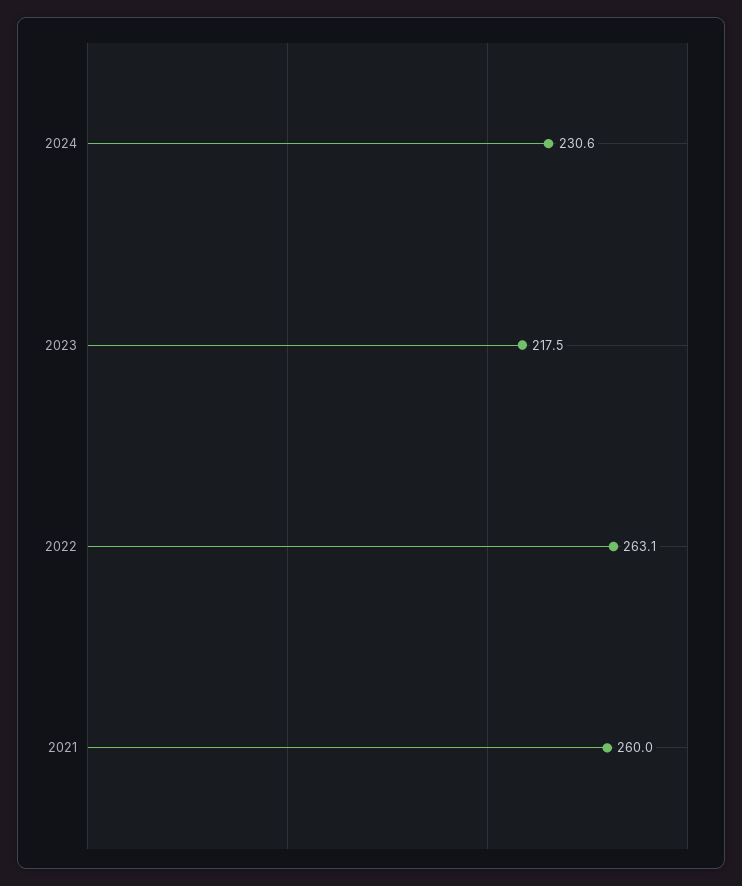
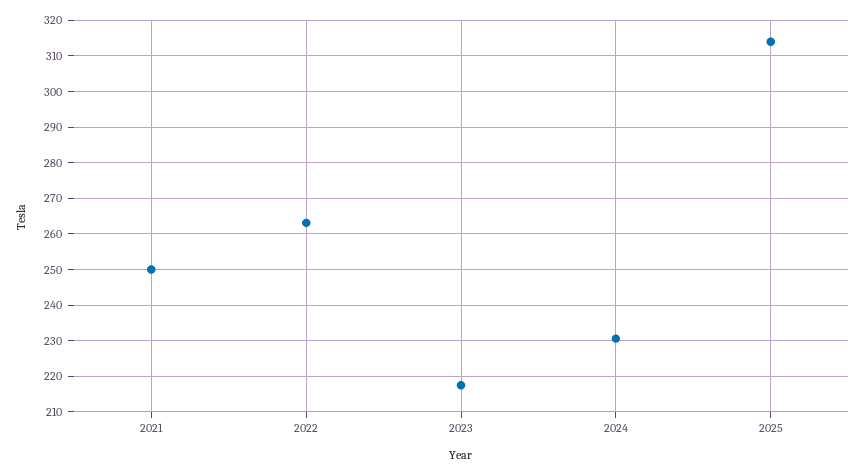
2021: 260 -> 250
2025: none -> 314

